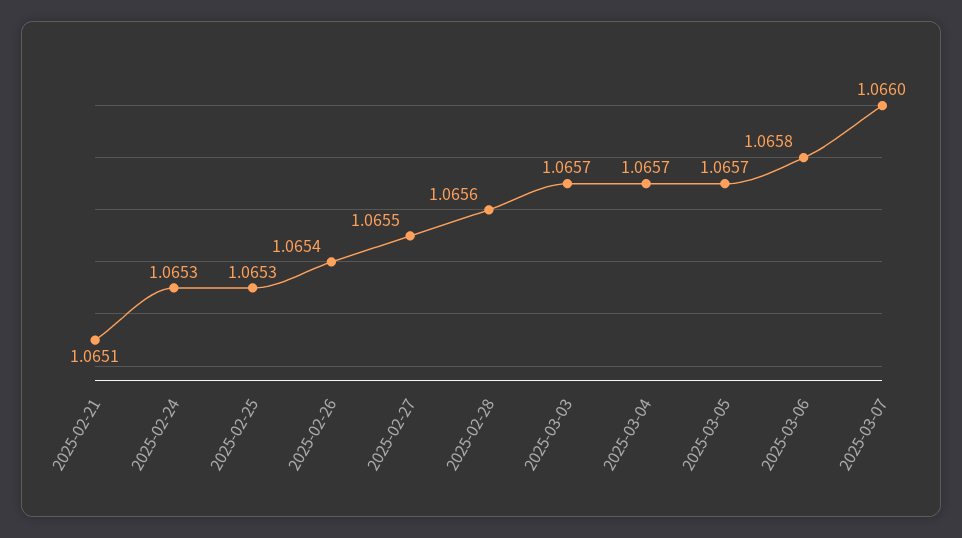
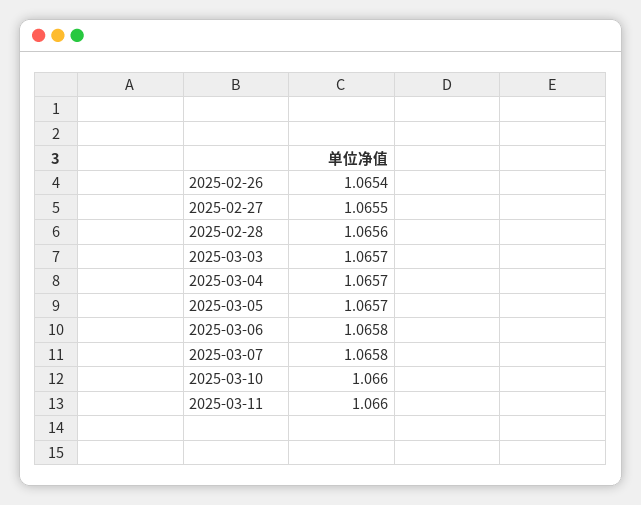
2025-02-21: 1.0651 -> none
2025-02-24: 1.0653 -> none
2025-02-25: 1.0653 -> none
2025-03-07: 1.066 -> 1.0658
2025-03-10: none -> 1.066
2025-03-11: none -> 1.066

